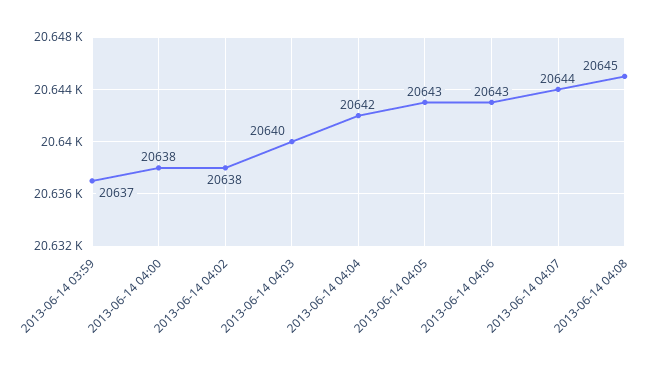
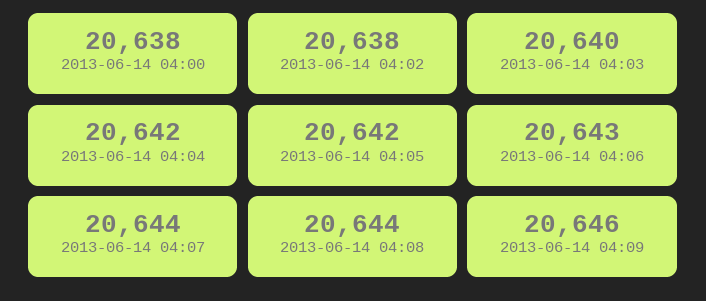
2013-06-14 03:59: 20637 -> none
2013-06-14 04:05: 20643 -> 20642
2013-06-14 04:08: 20645 -> 20644
2013-06-14 04:09: none -> 20646

